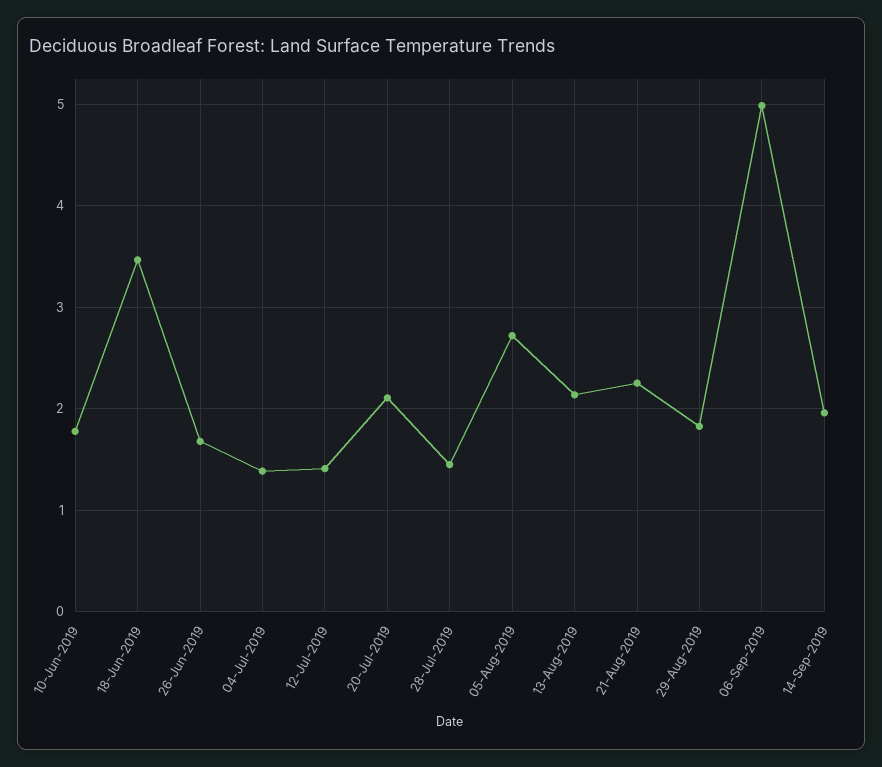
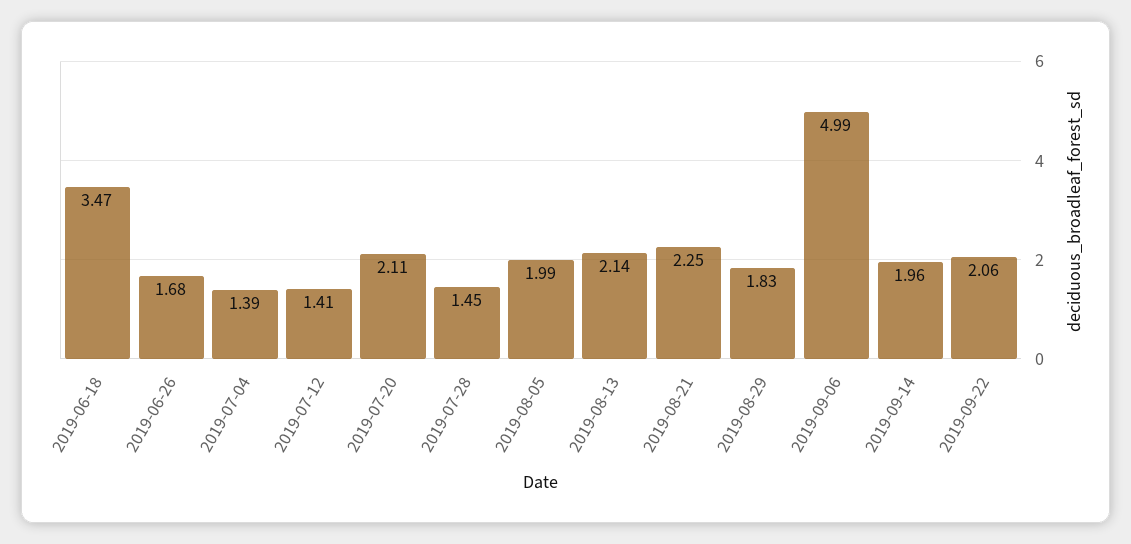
10-Jun-2019: 1.8 -> none
05-Aug-2019: 2.7 -> 1.99
2019-09-22: none -> 2.06

